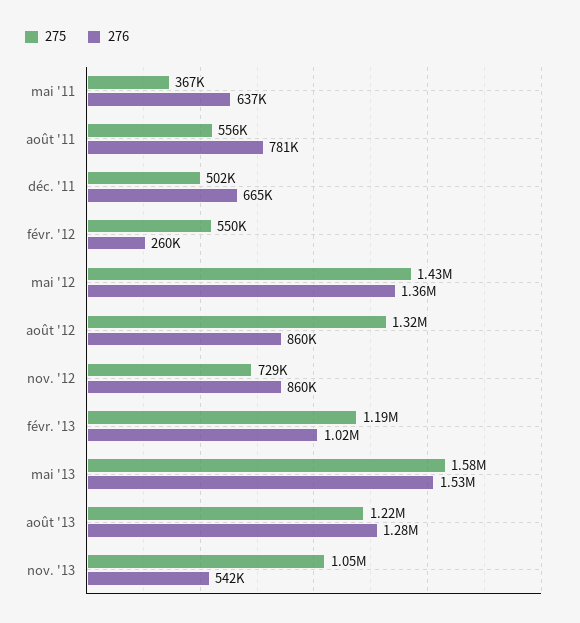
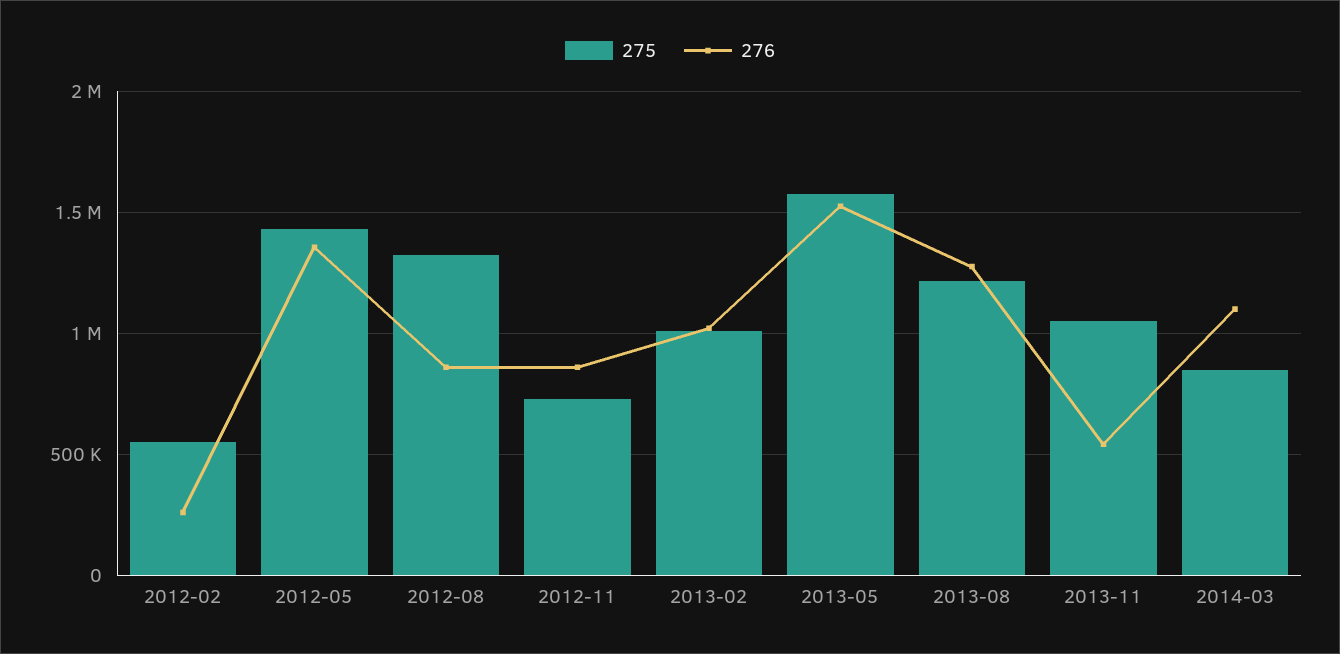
275, mai '11: 367000 -> none
276, mai '11: 637000 -> none
275, août '11: 556000 -> none
276, août '11: 781000 -> none
275, déc. '11: 502000 -> none
276, déc. '11: 665000 -> none
275, févr. '13: 1190000 -> 1000000
275, 2014-03: none -> 850000
276, 2014-03: none -> 1100000

